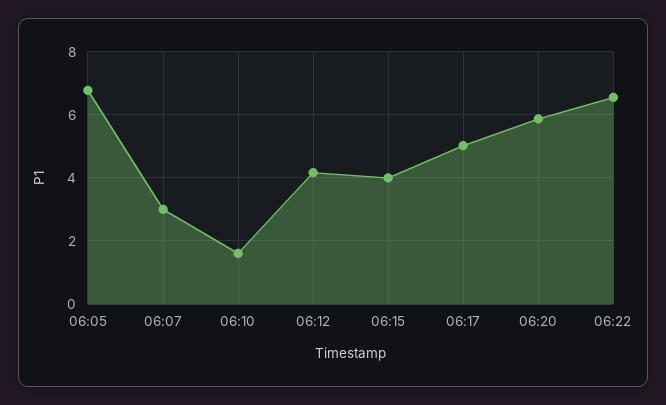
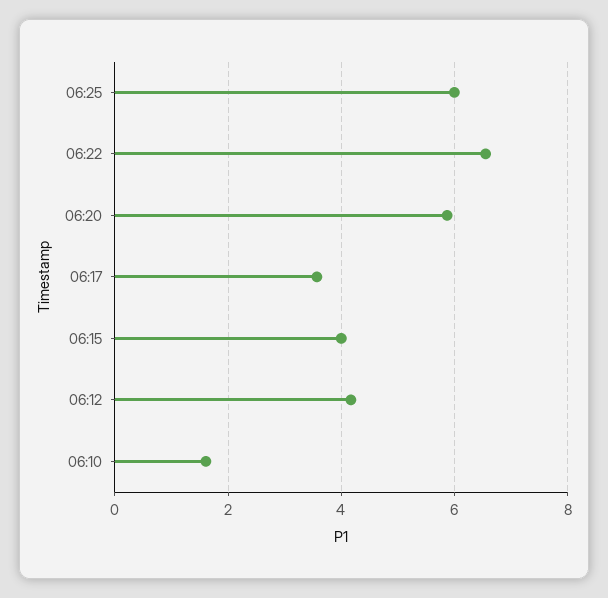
06:05: 6.8 -> none
06:07: 3 -> none
06:17: 5 -> 3.6
06:25: none -> 6

